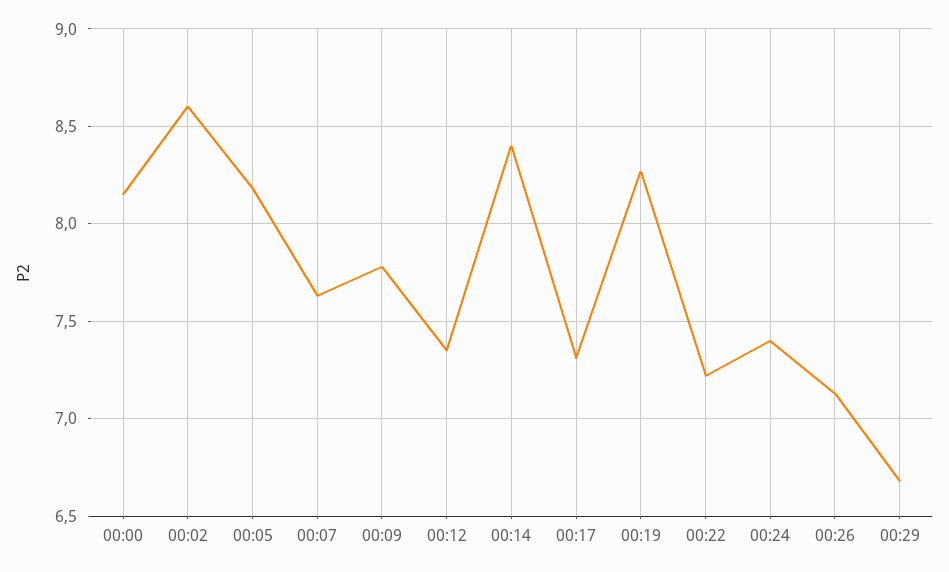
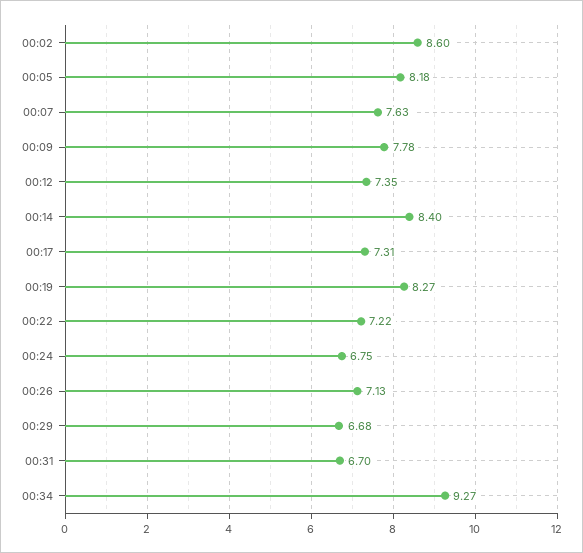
00:00: 8.15 -> none
00:24: 7.4 -> 6.75
00:31: none -> 6.7
00:34: none -> 9.27

